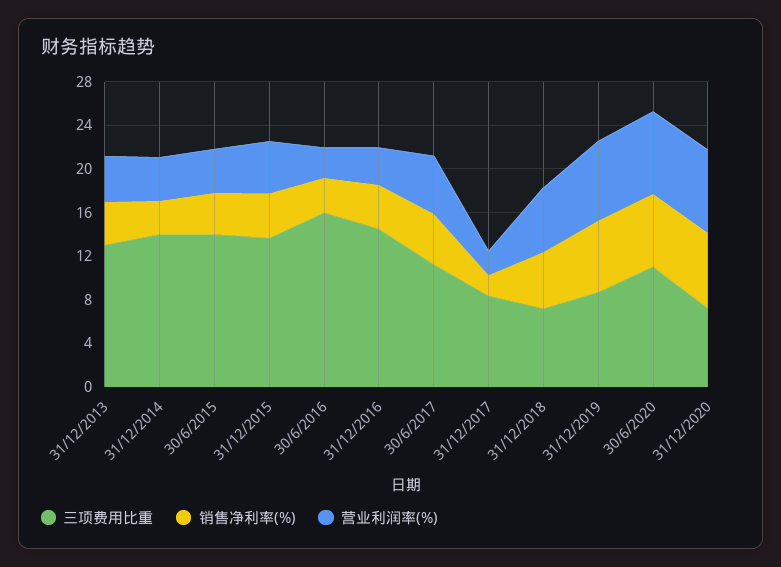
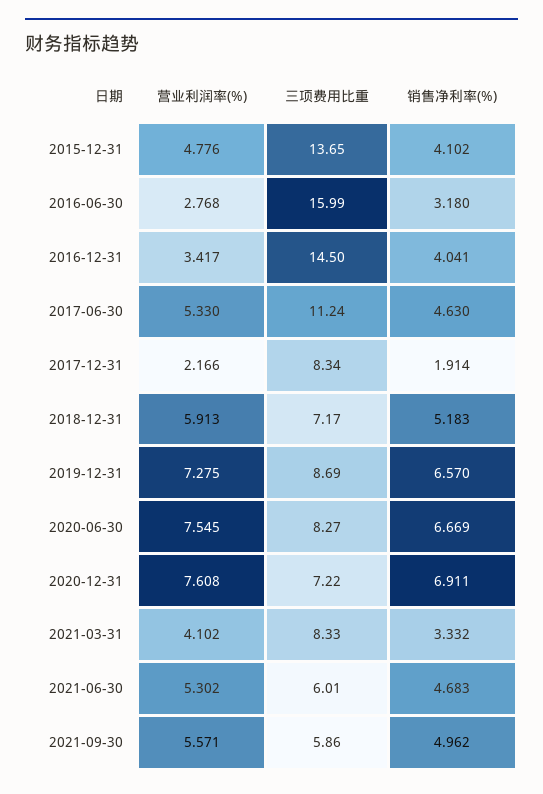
三项费用比重, 31/12/2013: 13 -> none
销售净利率(%), 31/12/2013: 4 -> none
营业利润率(%), 31/12/2013: 4 -> none
三项费用比重, 31/12/2014: 14 -> none
销售净利率(%), 31/12/2014: 3 -> none
营业利润率(%), 31/12/2014: 4 -> none
三项费用比重, 30/6/2015: 14 -> none
销售净利率(%), 30/6/2015: 4 -> none
营业利润率(%), 30/6/2015: 4 -> none
三项费用比重, 30/6/2020: 11 -> 8.27
营业利润率(%), 2021-03-31: none -> 4.102
三项费用比重, 2021-03-31: none -> 8.33
销售净利率(%), 2021-03-31: none -> 3.332
营业利润率(%), 2021-06-30: none -> 5.302
三项费用比重, 2021-06-30: none -> 6.01
销售净利率(%), 2021-06-30: none -> 4.683
营业利润率(%), 2021-09-30: none -> 5.571
三项费用比重, 2021-09-30: none -> 5.86
销售净利率(%), 2021-09-30: none -> 4.962

